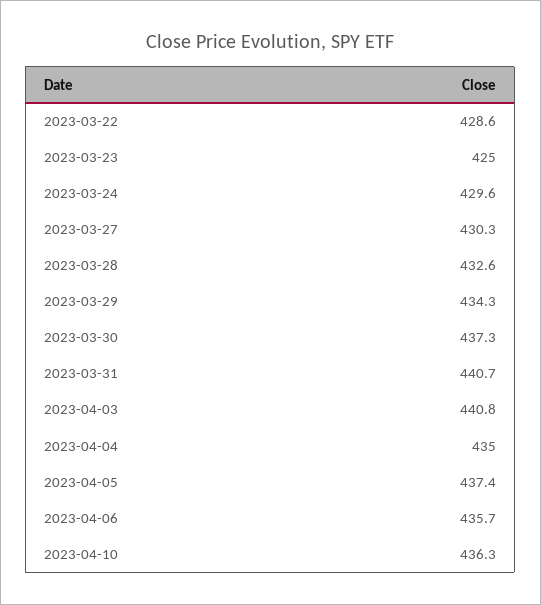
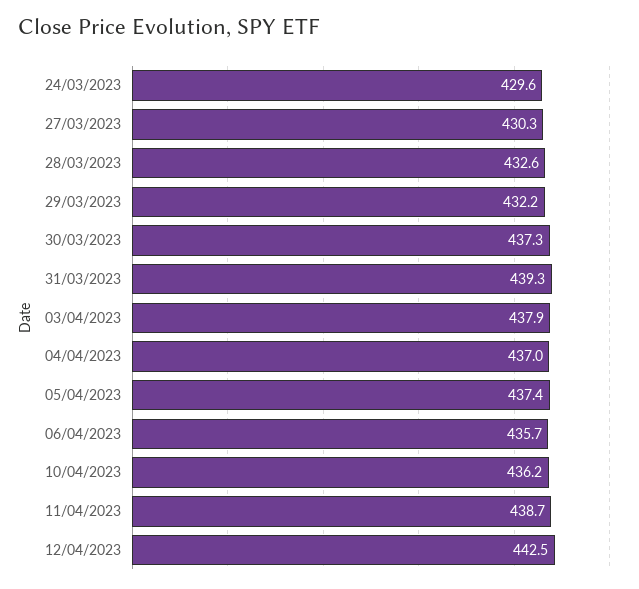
2023-03-22: 428.6 -> none
2023-03-23: 425 -> none
2023-03-29: 434.3 -> 432.2
2023-03-31: 440.7 -> 439.3
2023-04-03: 440.8 -> 437.9
2023-04-04: 435 -> 437
2023-04-10: 436.3 -> 436.2
11/04/2023: none -> 438.7
12/04/2023: none -> 442.5

